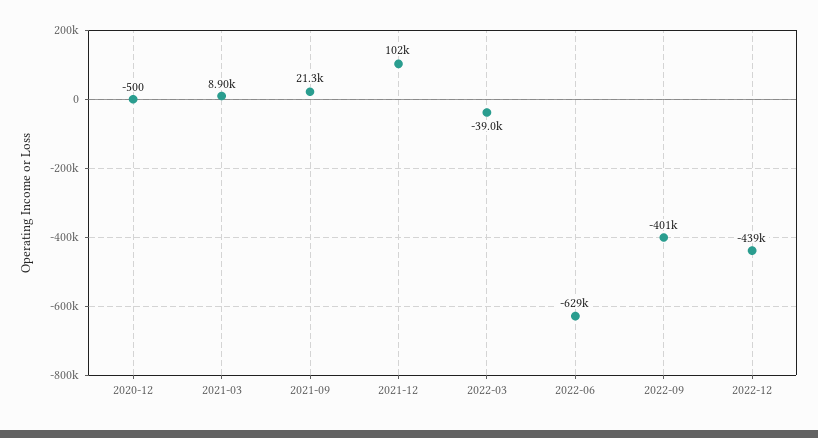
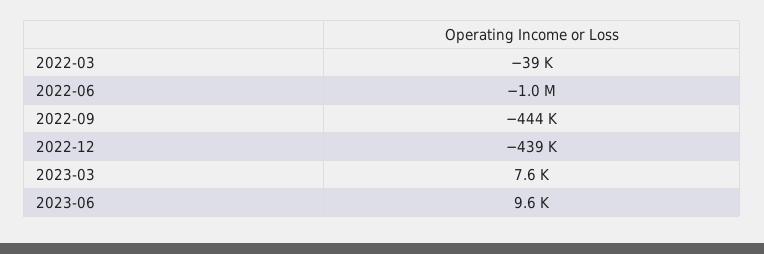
2020-12: -500 -> none
2021-03: 8900 -> none
2021-09: 21300 -> none
2021-12: 102000 -> none
2022-06: -629000 -> -1000000
2022-09: -401000 -> -444000
2023-03: none -> 7600
2023-06: none -> 9600

